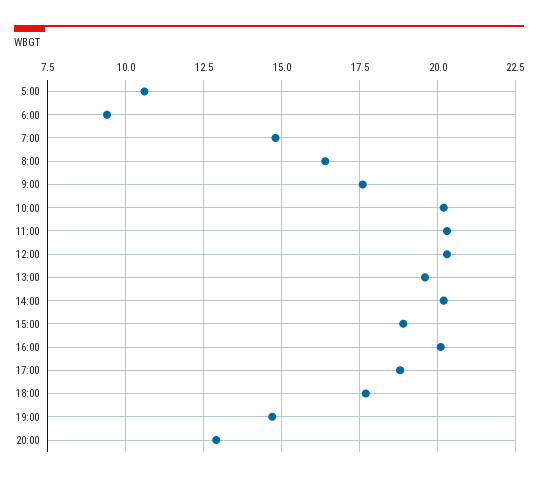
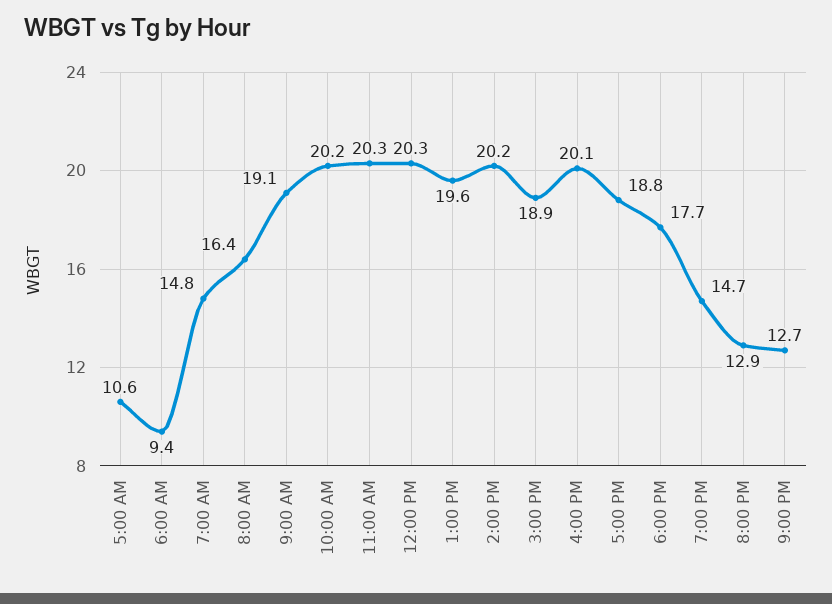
9:00: 17.5 -> 19.1
9:00 PM: none -> 12.7

